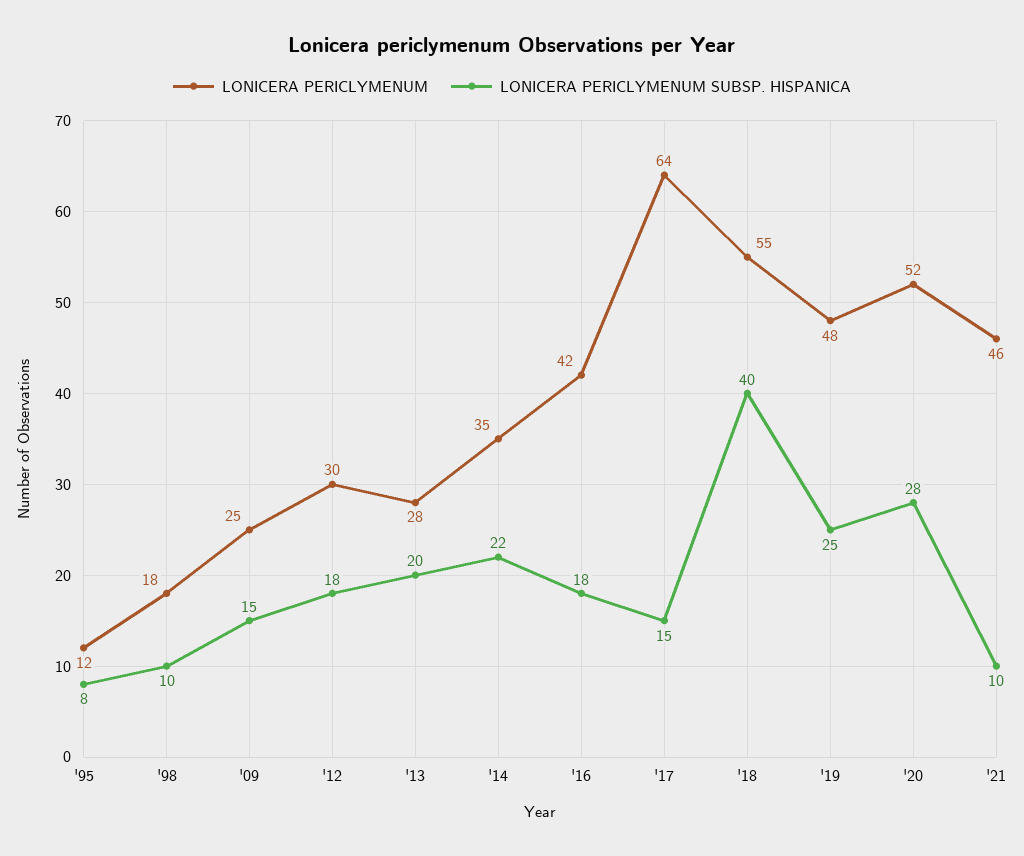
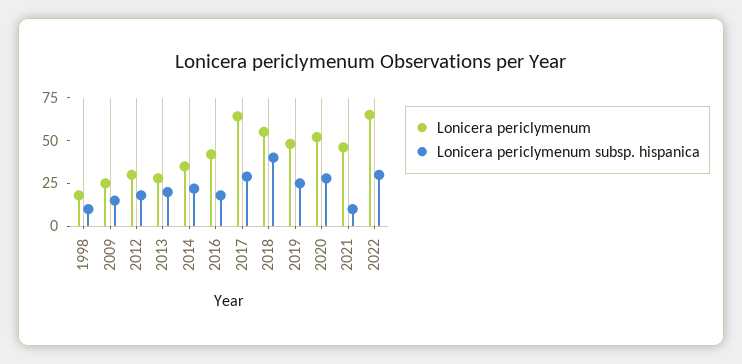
LONICERA PERICLYMENUM, '95: 12 -> none
LONICERA PERICLYMENUM SUBSP. HISPANICA, '95: 8 -> none
LONICERA PERICLYMENUM SUBSP. HISPANICA, '17: 15 -> 30
LONICERA PERICLYMENUM, 2022: none -> 65
LONICERA PERICLYMENUM SUBSP. HISPANICA, 2022: none -> 30

